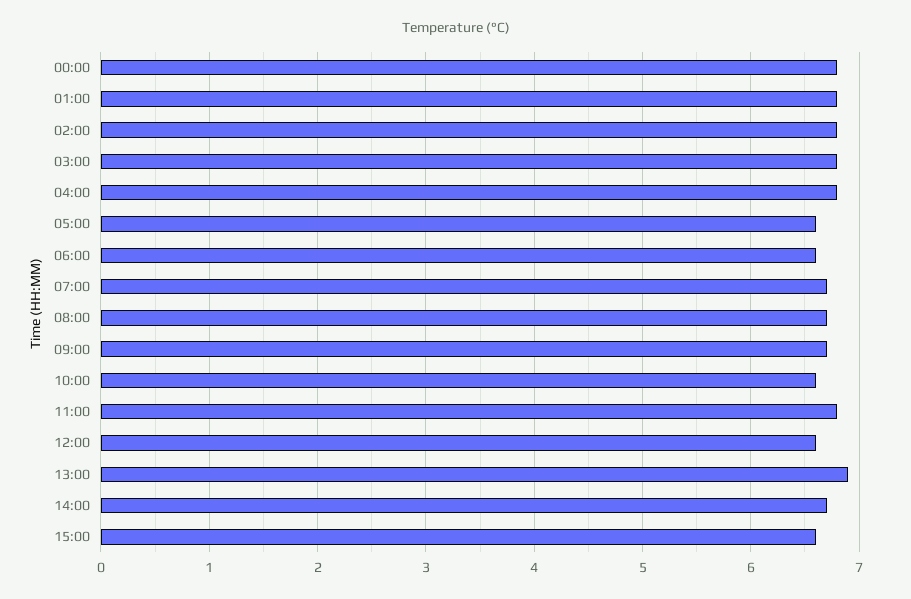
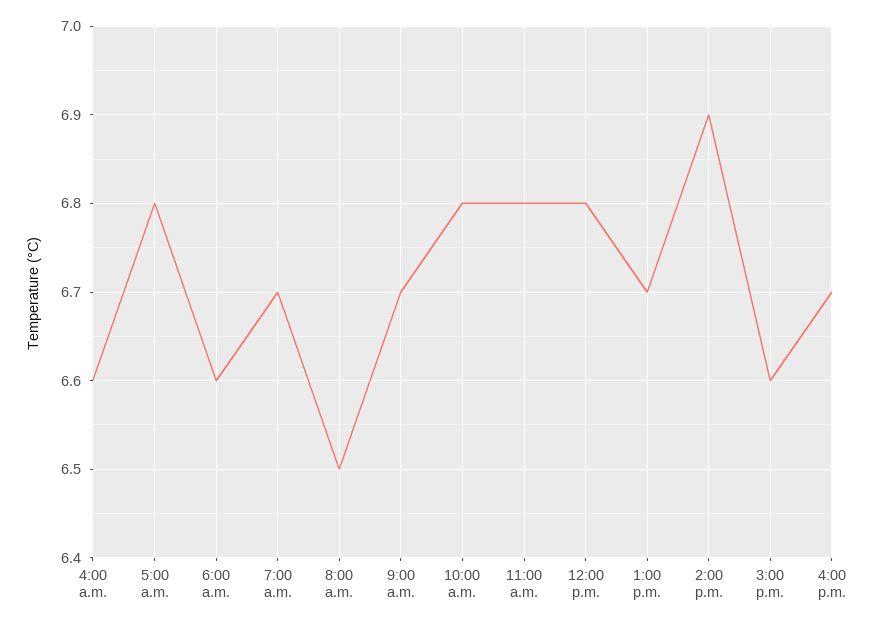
00:00: 6.8 -> none
01:00: 6.8 -> none
02:00: 6.8 -> none
03:00: 6.8 -> none
04:00: 6.8 -> 6.6
05:00: 6.6 -> 6.8
08:00: 6.7 -> 6.5
10:00: 6.6 -> 6.8
12:00: 6.6 -> 6.8
13:00: 6.9 -> 6.7
14:00: 6.7 -> 6.9
4:00 p.m.: none -> 6.7

